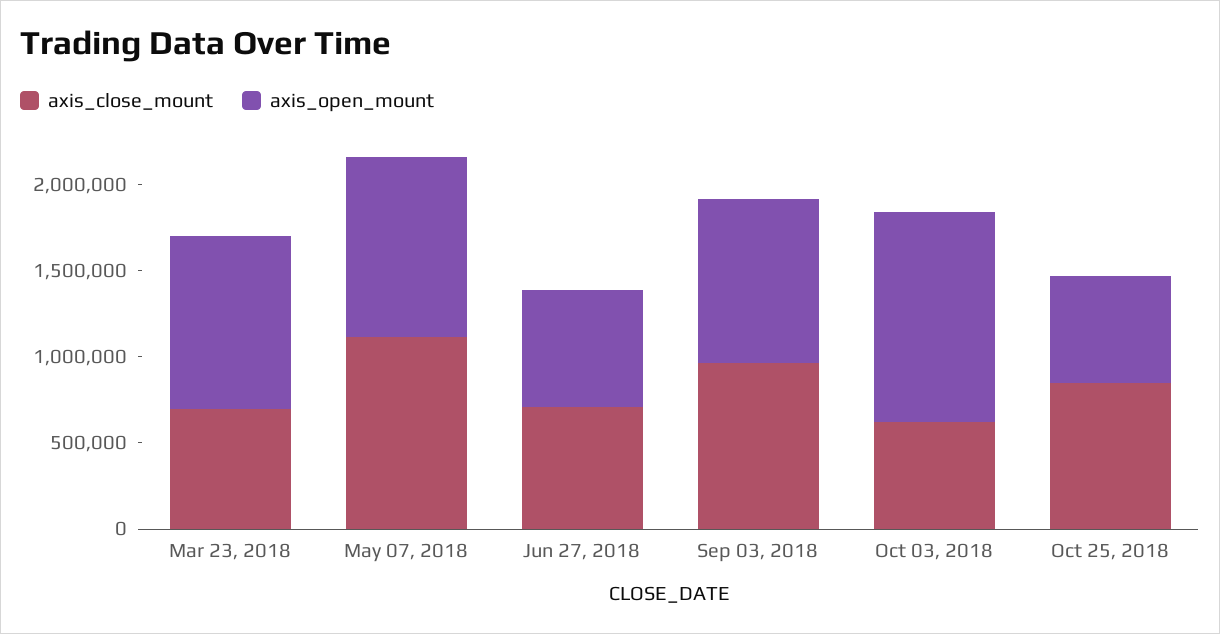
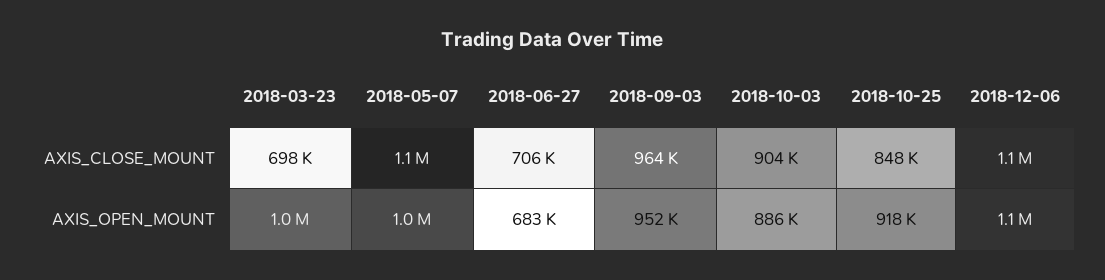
axis_close_mount, Oct 03, 2018: 600000 -> 904000
axis_open_mount, Oct 03, 2018: 1200000 -> 886000
axis_open_mount, Oct 25, 2018: 600000 -> 918000
axis_close_mount, 2018-12-06: none -> 1100000
axis_open_mount, 2018-12-06: none -> 1100000

